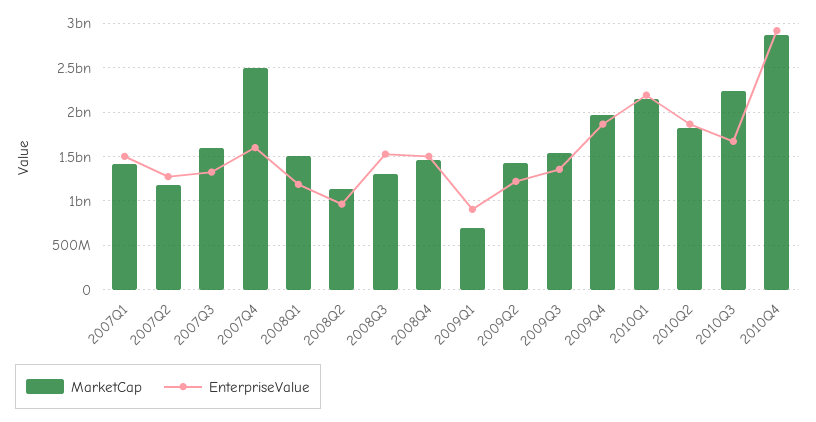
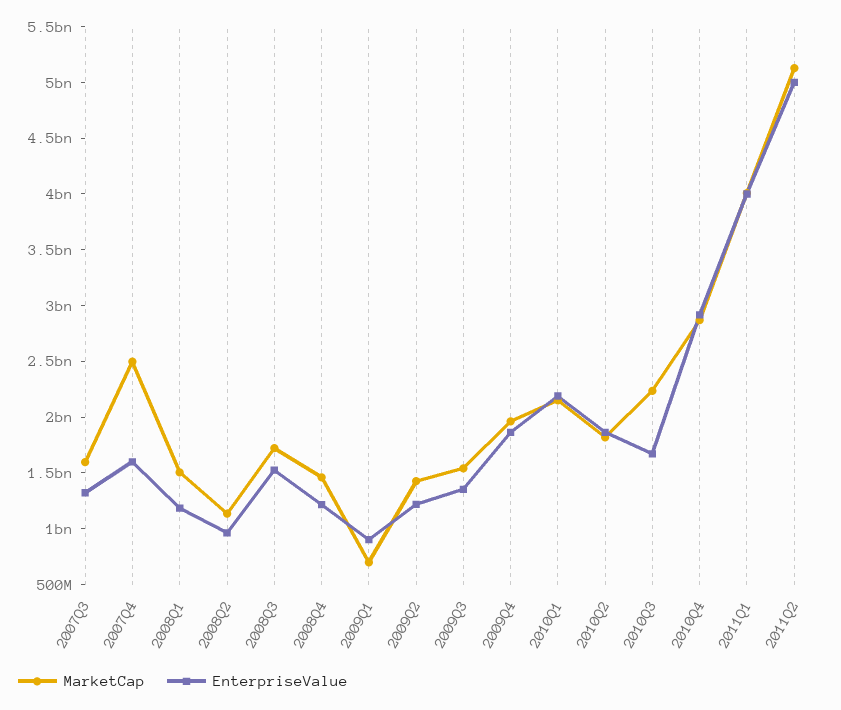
MarketCap, 2007Q1: 1400000000 -> none
EnterpriseValue, 2007Q1: 1500000000 -> none
MarketCap, 2007Q2: 1200000000 -> none
EnterpriseValue, 2007Q2: 1300000000 -> none
MarketCap, 2008Q3: 1300000000 -> 1700000000
EnterpriseValue, 2008Q4: 1500000000 -> 1200000000
MarketCap, 2011Q1: none -> 4000000000
EnterpriseValue, 2011Q1: none -> 4000000000
MarketCap, 2011Q2: none -> 5100000000
EnterpriseValue, 2011Q2: none -> 5000000000

